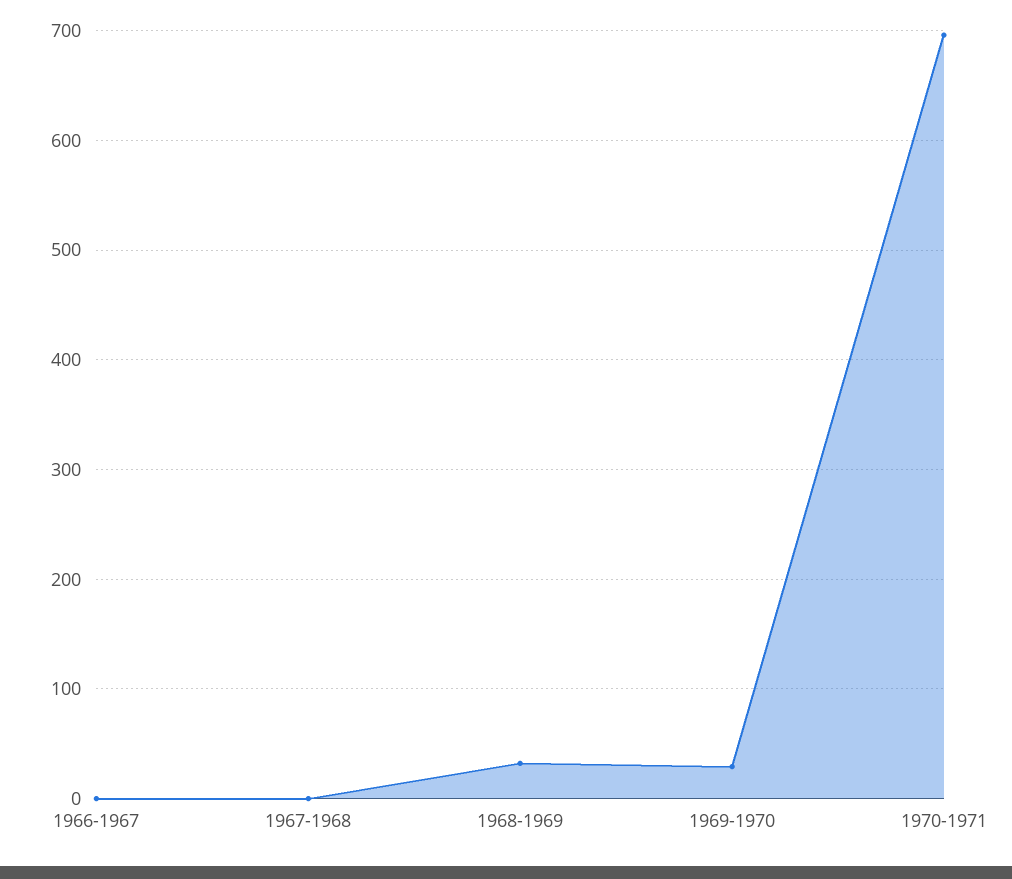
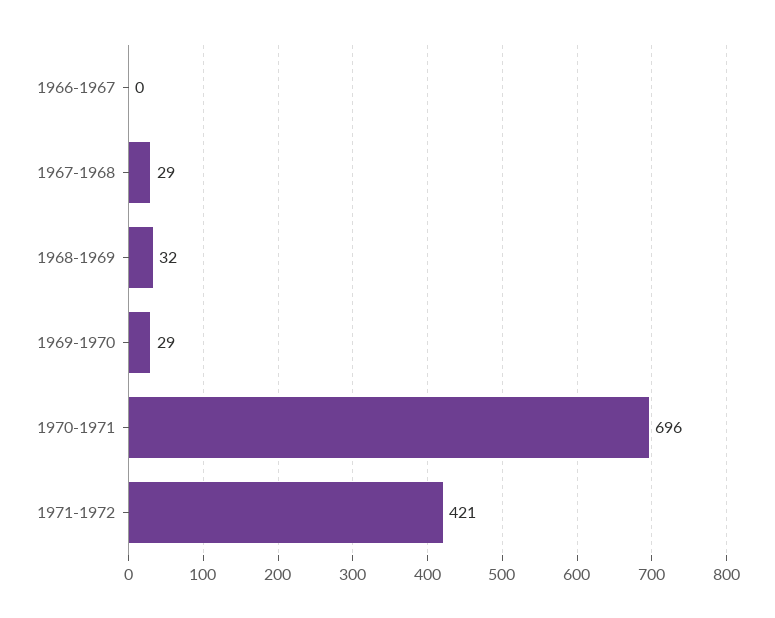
1967-1968: 0 -> 29
1971-1972: none -> 421

